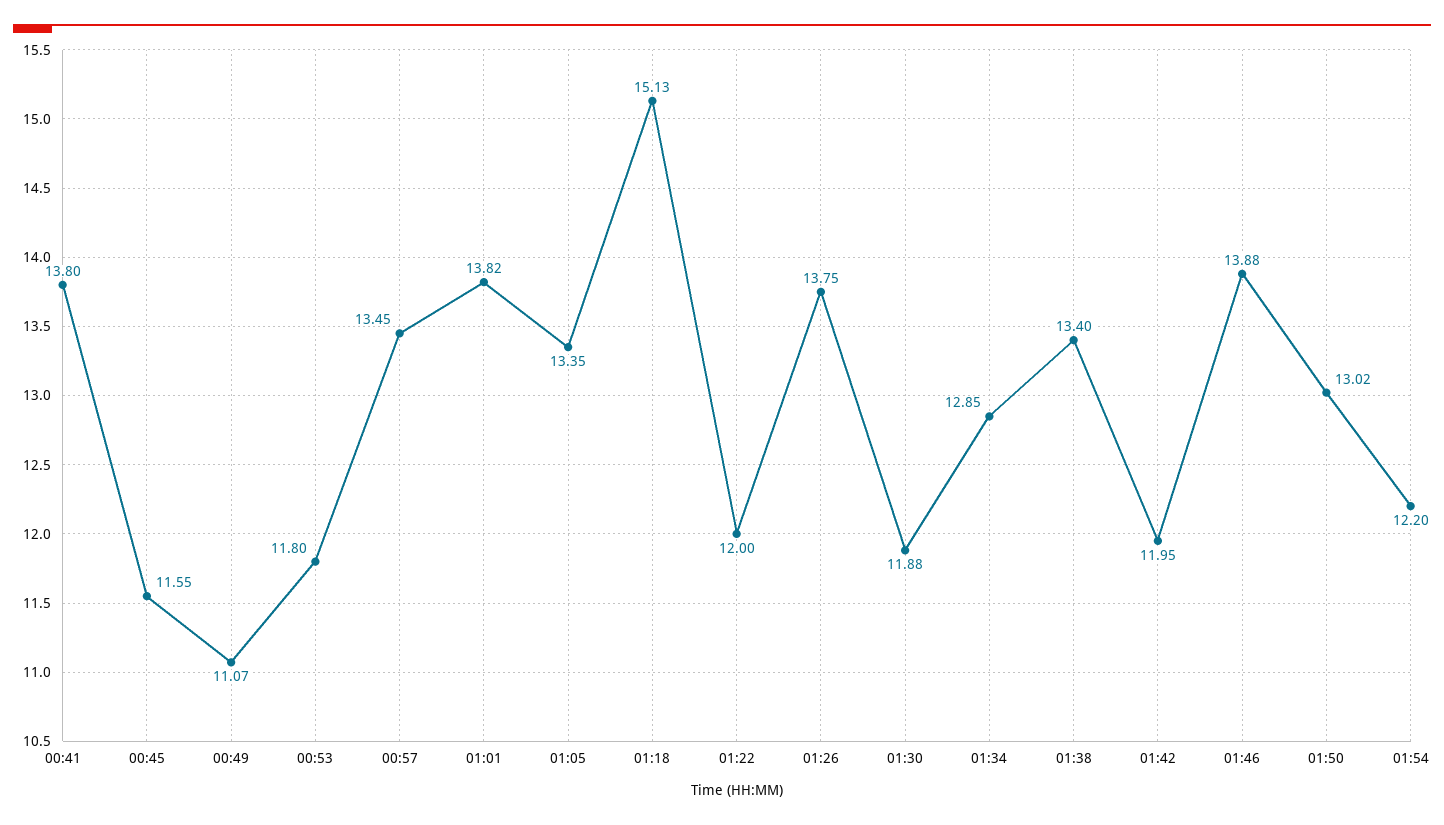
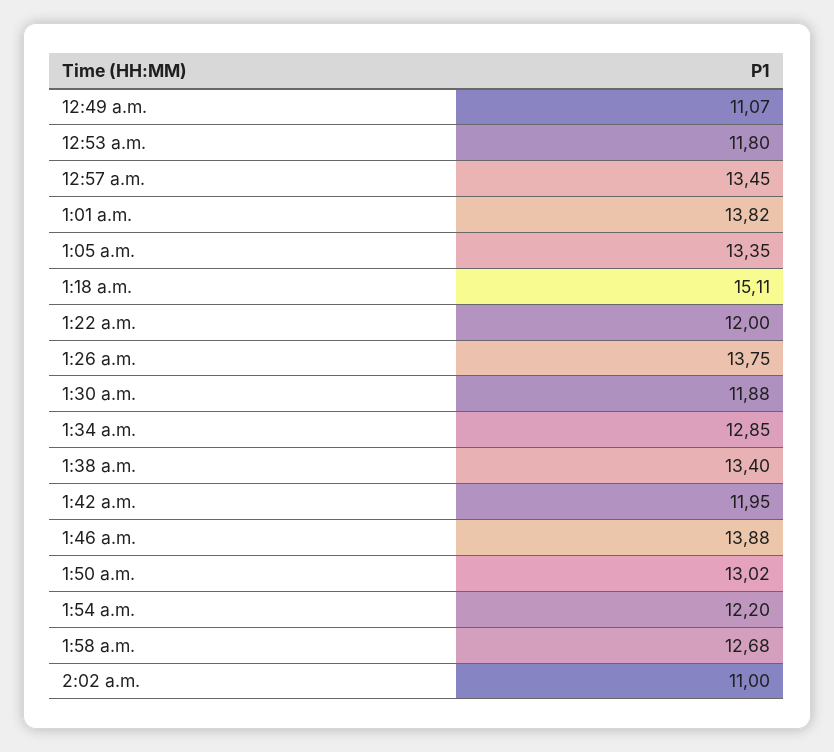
00:41: 13.8 -> none
00:45: 11.55 -> none
01:18: 15.13 -> 15.11
1:58 a.m.: none -> 12.68
2:02 a.m.: none -> 11

